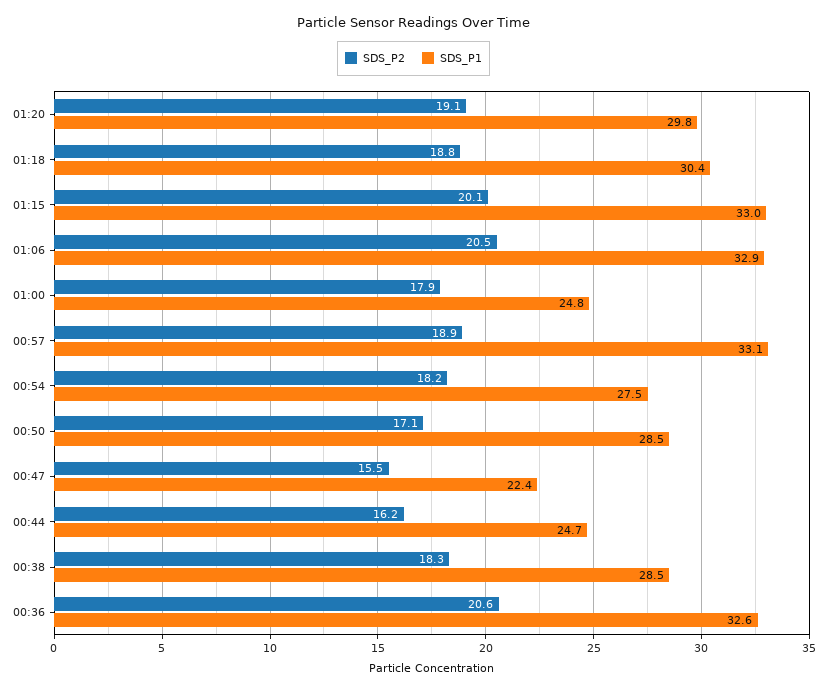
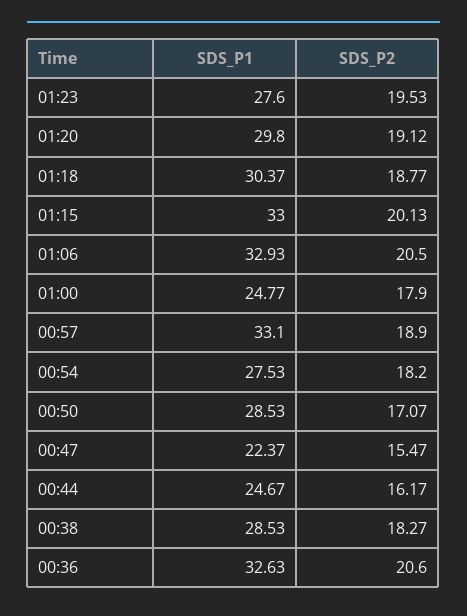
SDS_P1, 01:23: none -> 27.6
SDS_P2, 01:23: none -> 19.53

